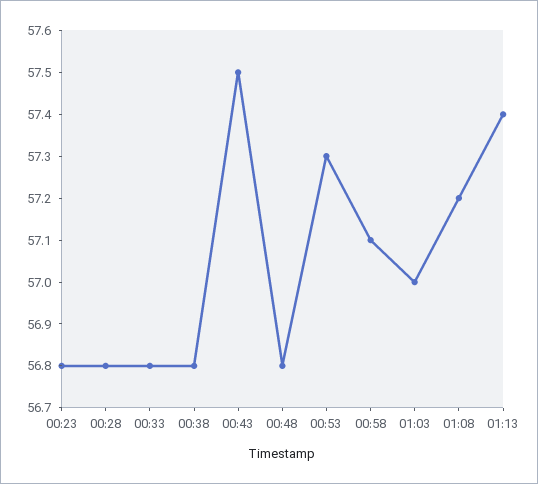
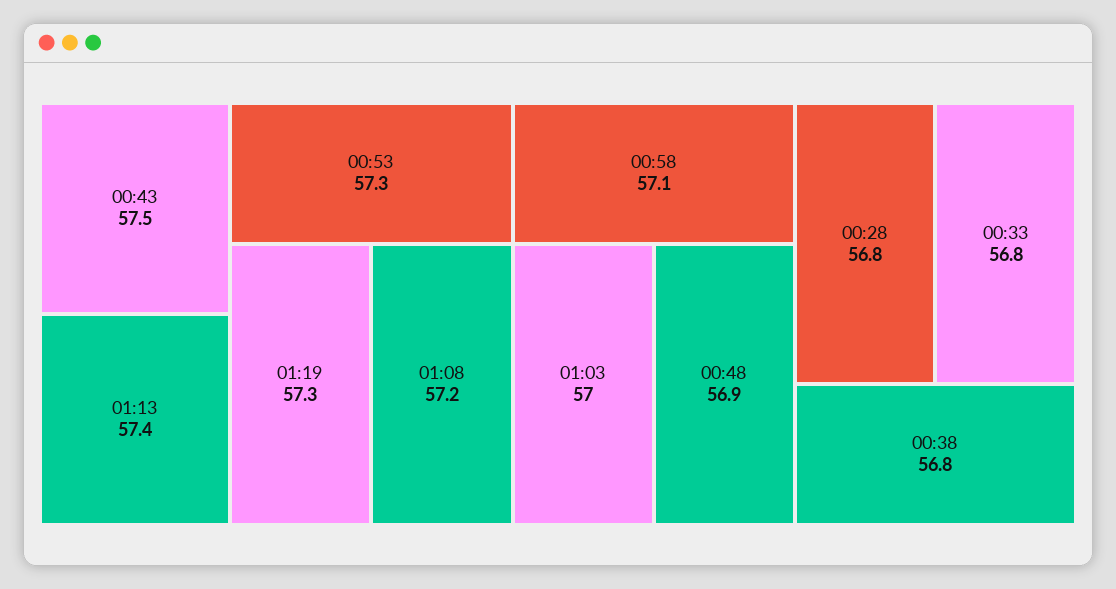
00:23: 56.8 -> none
00:48: 56.8 -> 56.9
01:19: none -> 57.3

